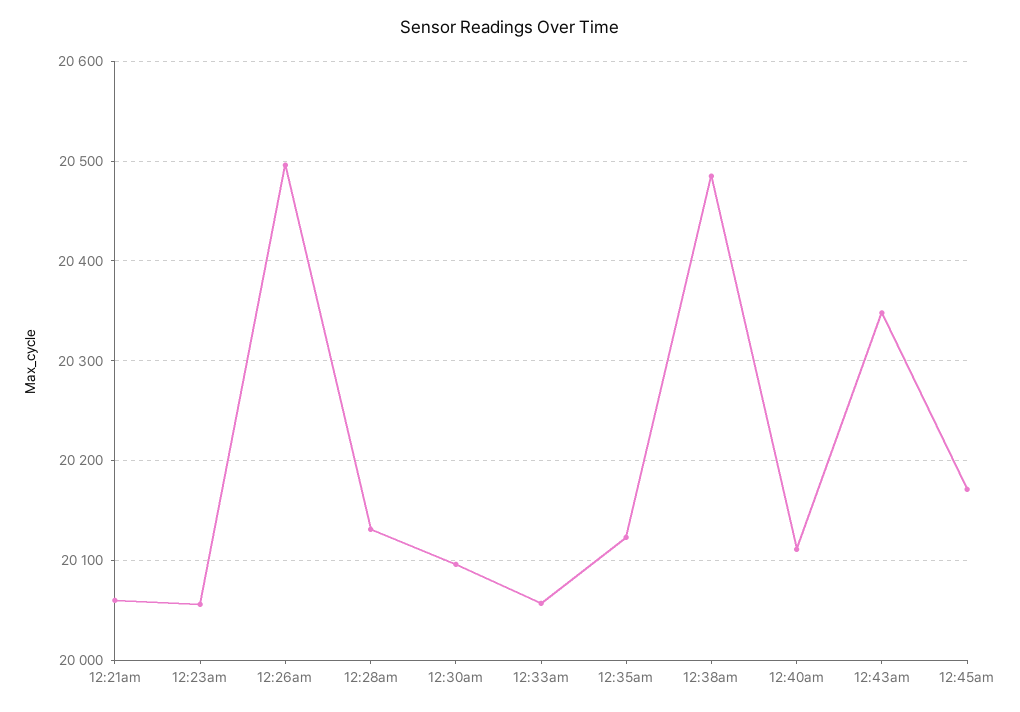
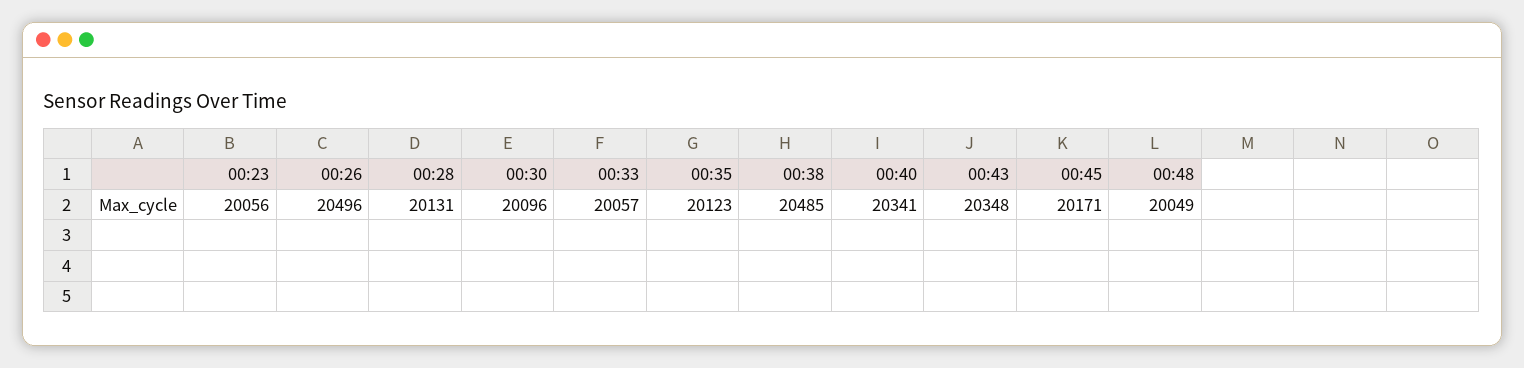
12:21am: 20060 -> none
12:40am: 20110 -> 20341
00:48: none -> 20049

